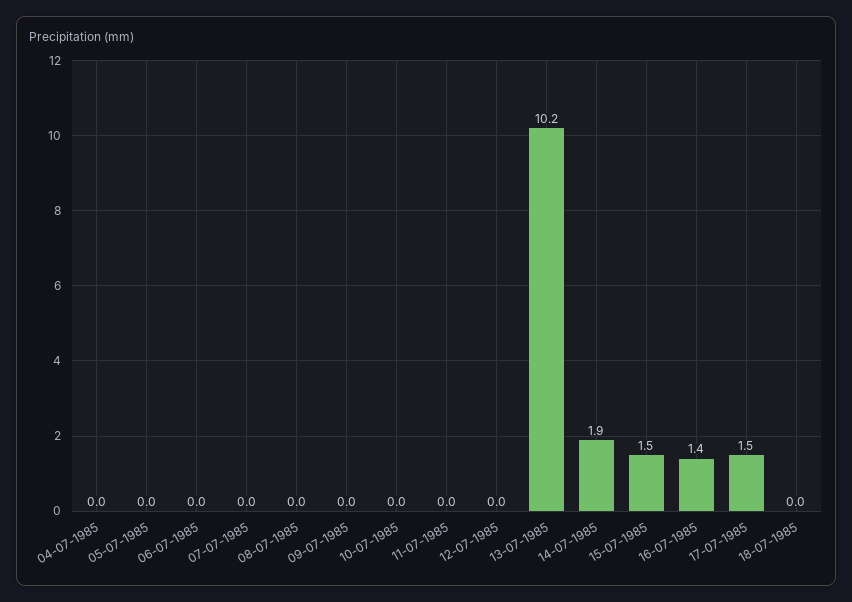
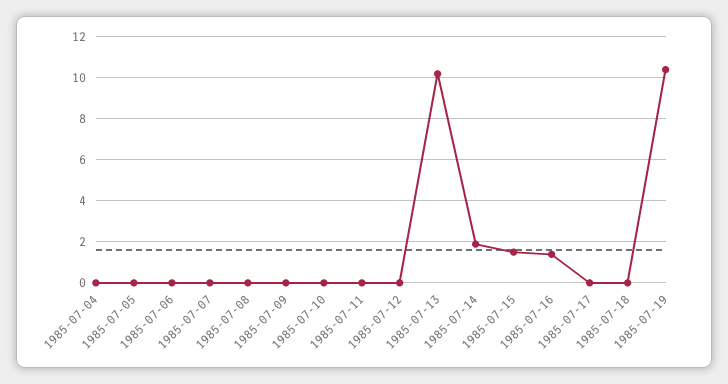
17-07-1985: 1.5 -> 0
1985-07-19: none -> 10.5

